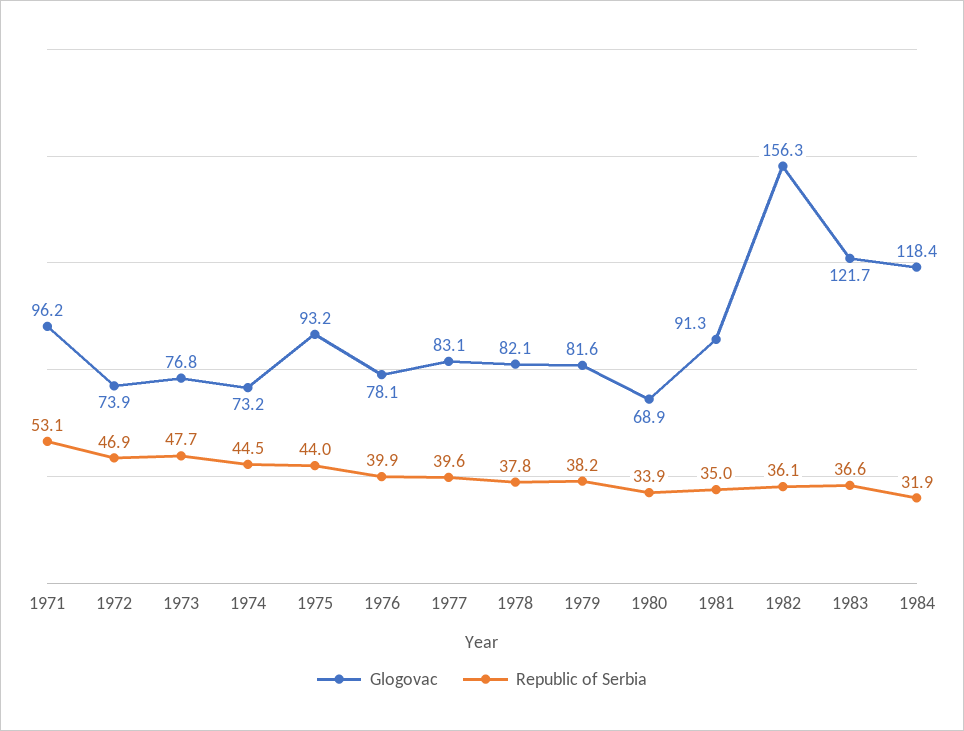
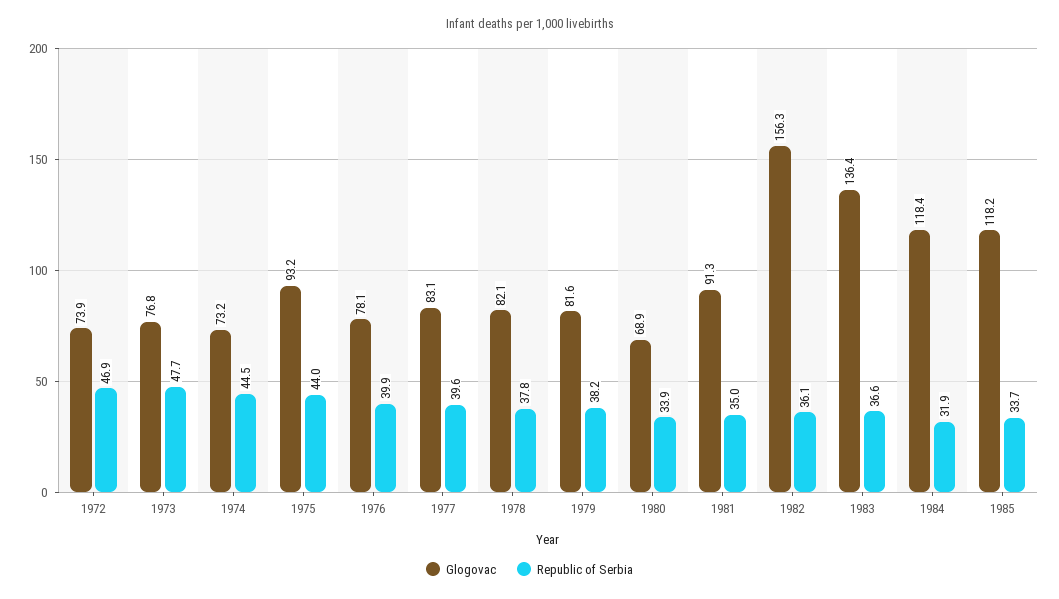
Glogovac, 1971: 96.2 -> none
Republic of Serbia, 1971: 53.1 -> none
Glogovac, 1983: 121.7 -> 136.4
Glogovac, 1985: none -> 118.2
Republic of Serbia, 1985: none -> 33.7

